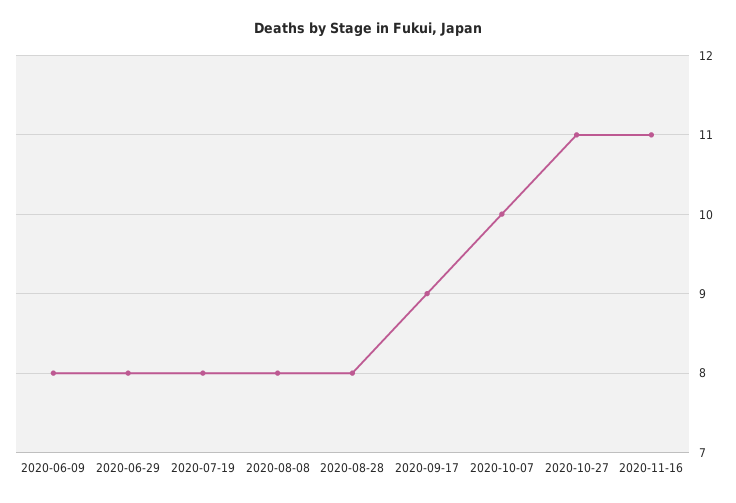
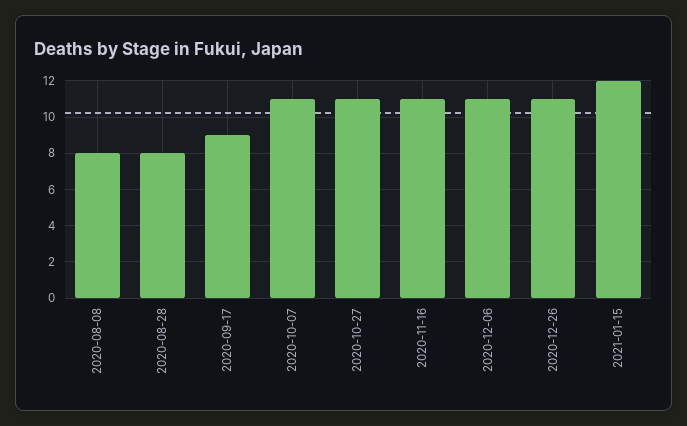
2020-06-09: 8 -> none
2020-06-29: 8 -> none
2020-07-19: 8 -> none
2020-10-07: 10 -> 11
2020-12-06: none -> 11
2020-12-26: none -> 11
2021-01-15: none -> 12

